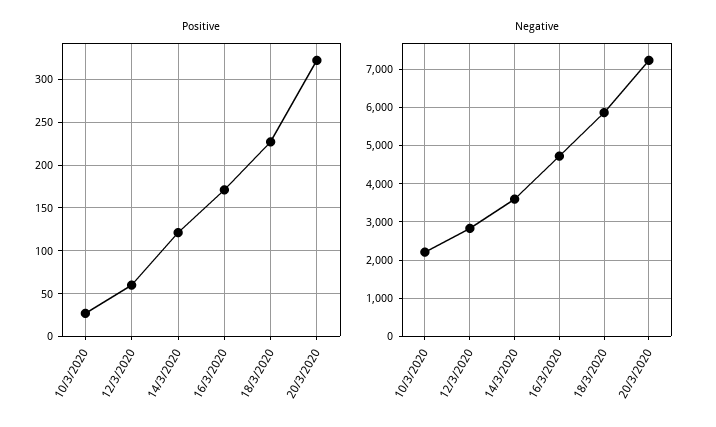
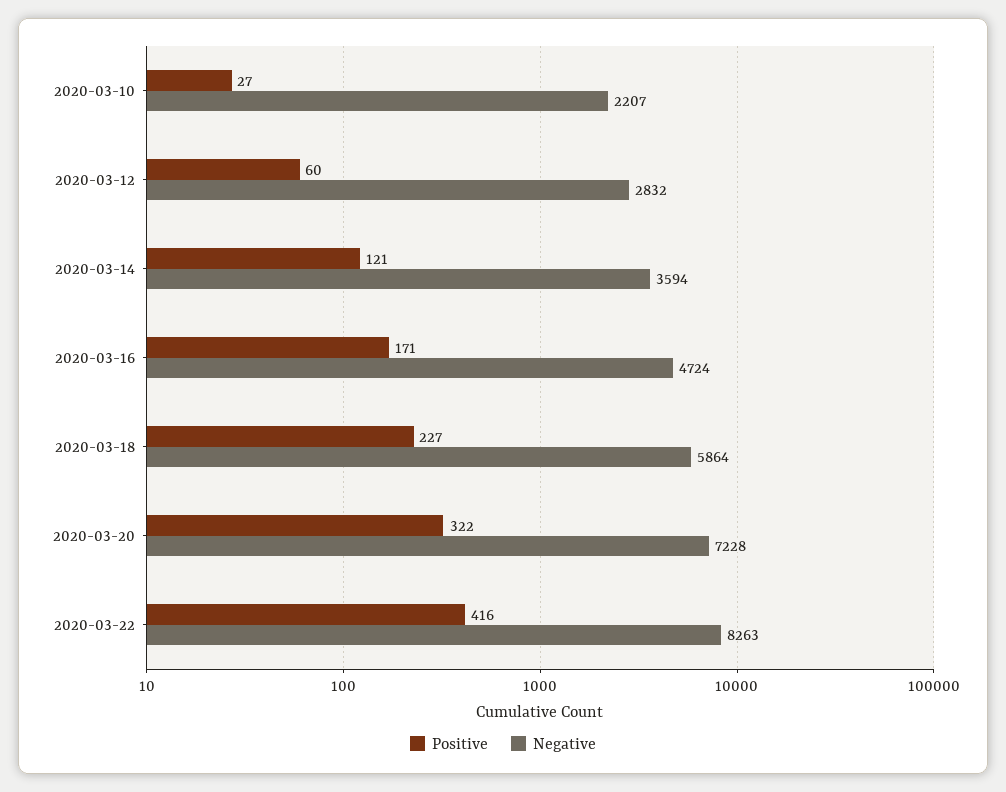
Positive, 2020-03-22: none -> 416
Negative, 2020-03-22: none -> 8263

